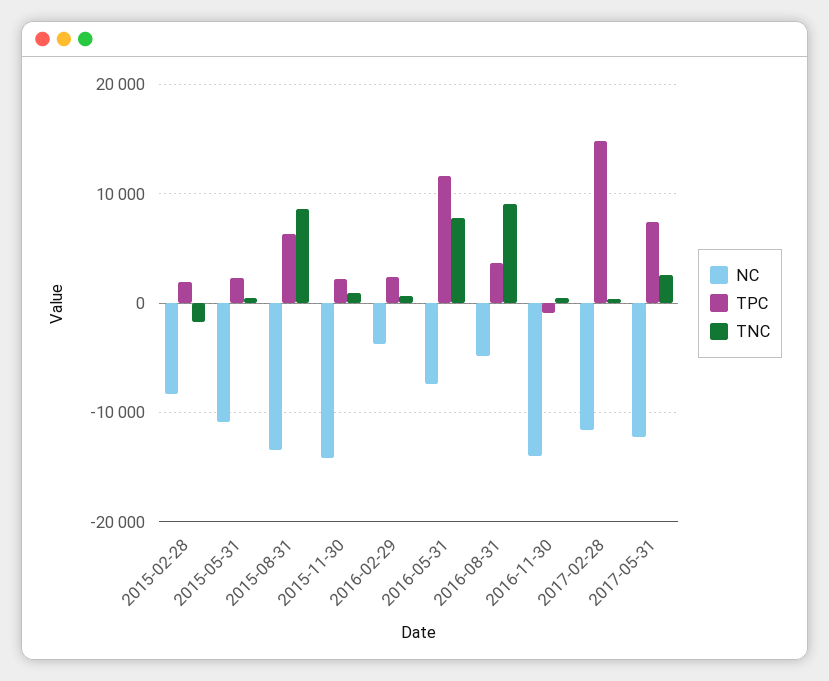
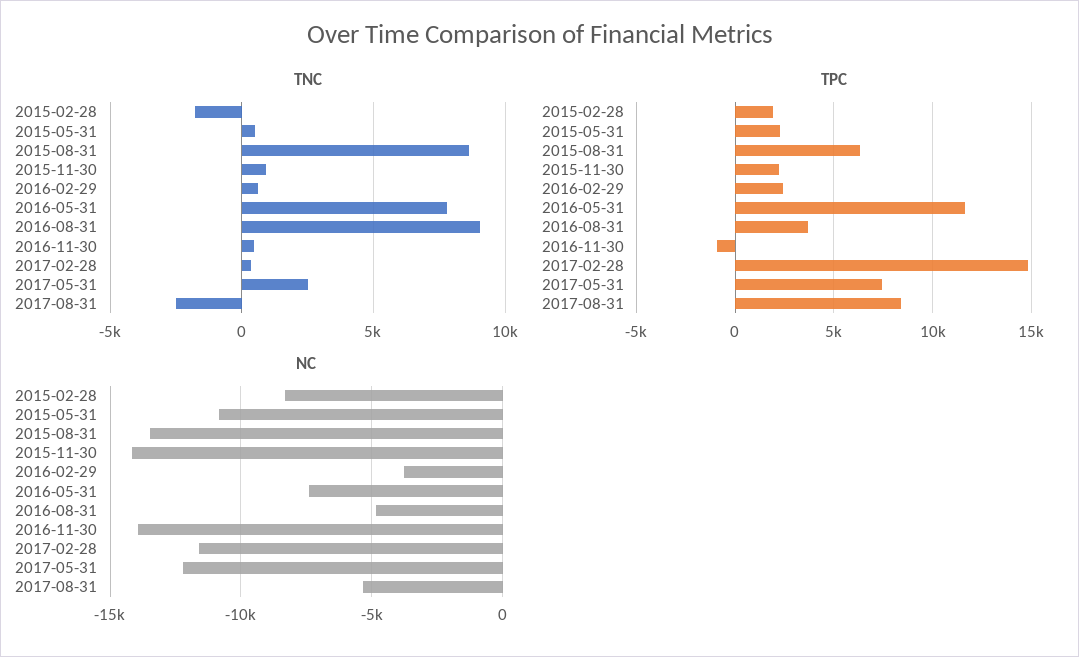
TNC, 2017-08-31: none -> -2500
TPC, 2017-08-31: none -> 8500
NC, 2017-08-31: none -> -5500

